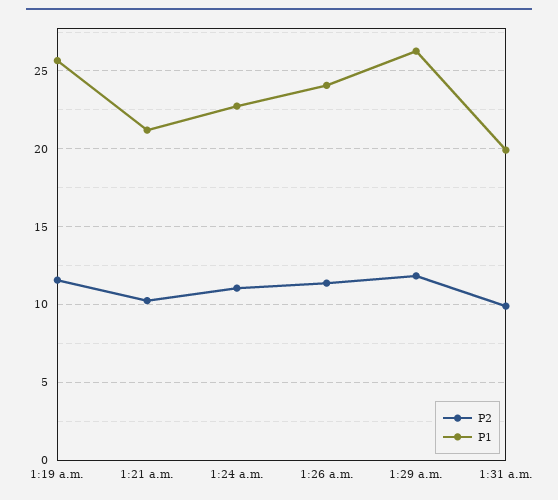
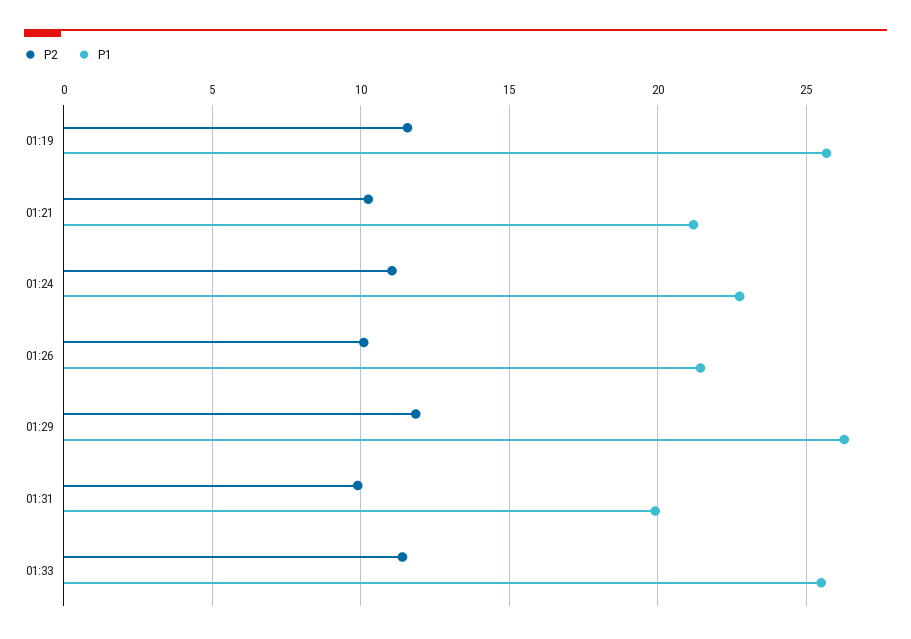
P2, 1:26 a.m.: 11.5 -> 10
P1, 1:26 a.m.: 24 -> 21.5
P2, 01:33: none -> 11.5
P1, 01:33: none -> 25.5

